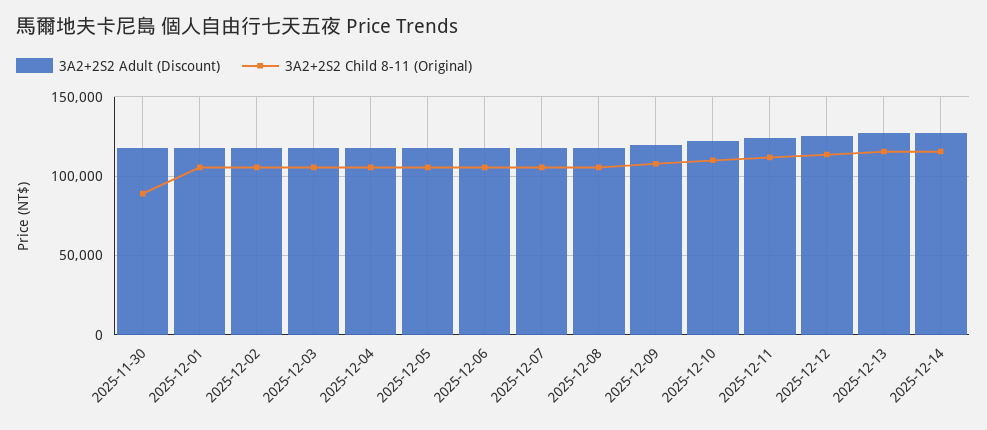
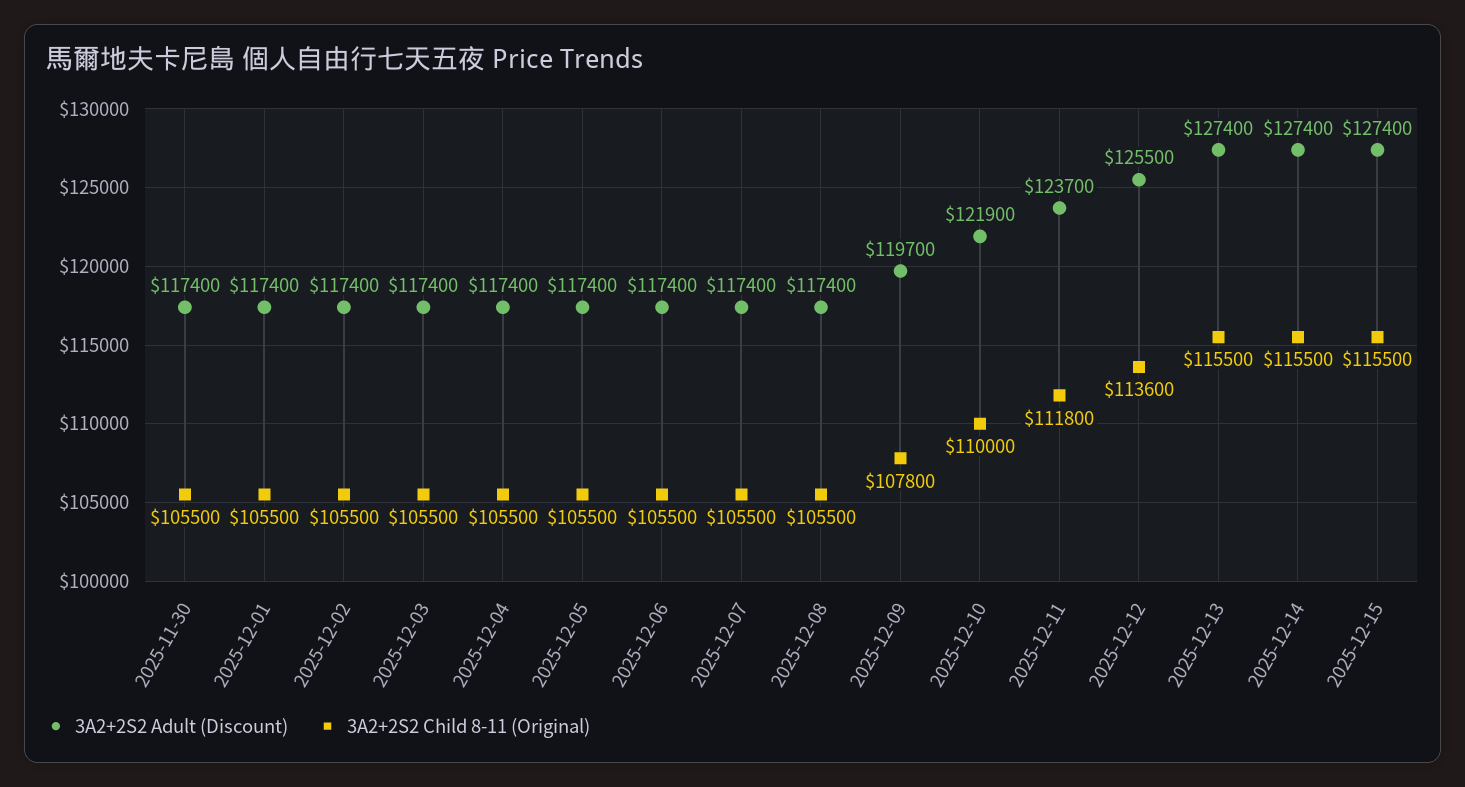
3A2+2S2 Child 8-11 (Original), 2025-11-30: 90000 -> 105500
3A2+2S2 Adult (Discount), 2025-12-15: none -> 127400
3A2+2S2 Child 8-11 (Original), 2025-12-15: none -> 115500

